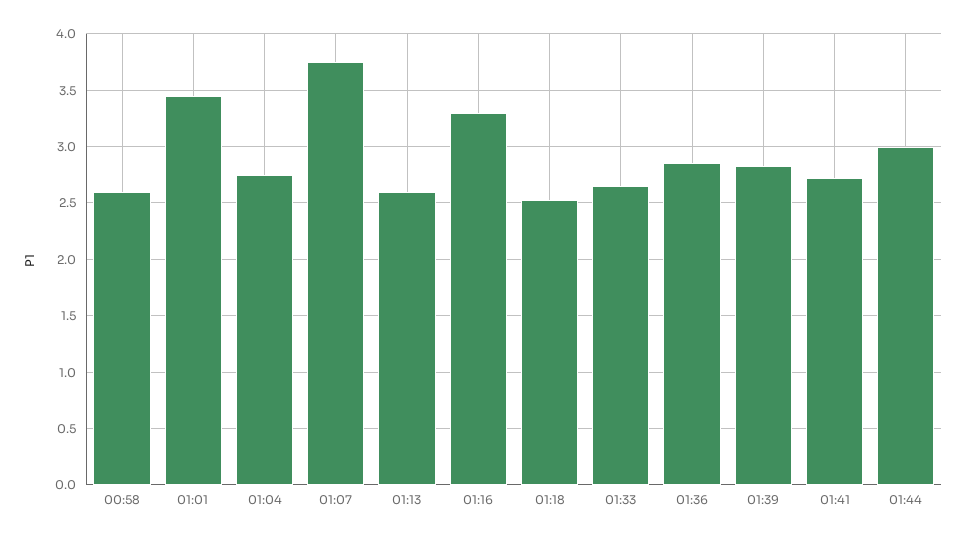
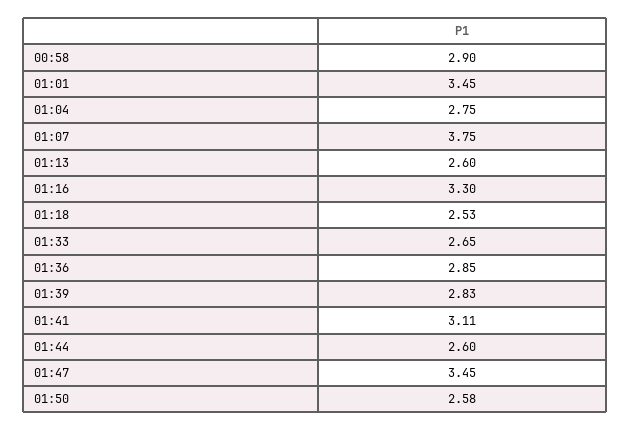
00:58: 2.6 -> 2.9
01:41: 2.7 -> 3.11
01:44: 3 -> 2.6
01:47: none -> 3.45
01:50: none -> 2.58

